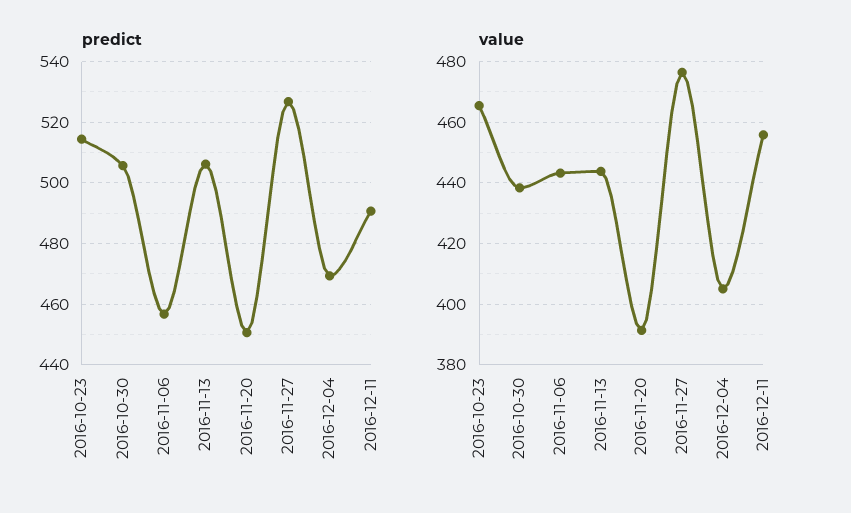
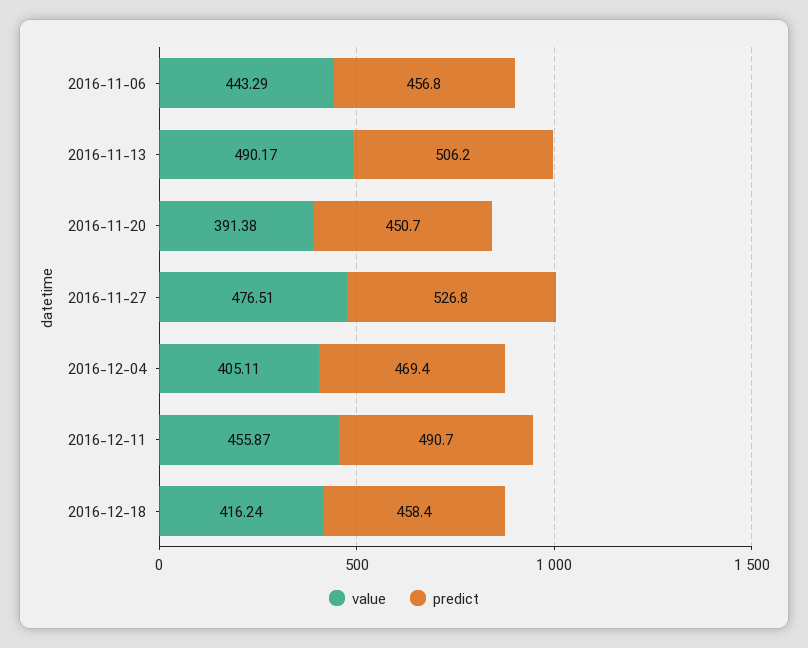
predict, 2016-10-23: 514 -> none
predict, 2016-10-30: 506 -> none
value, 2016-10-23: 466 -> none
value, 2016-10-30: 438 -> none
value, 2016-11-13: 444 -> 490.17
value, 2016-12-18: none -> 416.24
predict, 2016-12-18: none -> 458.4

